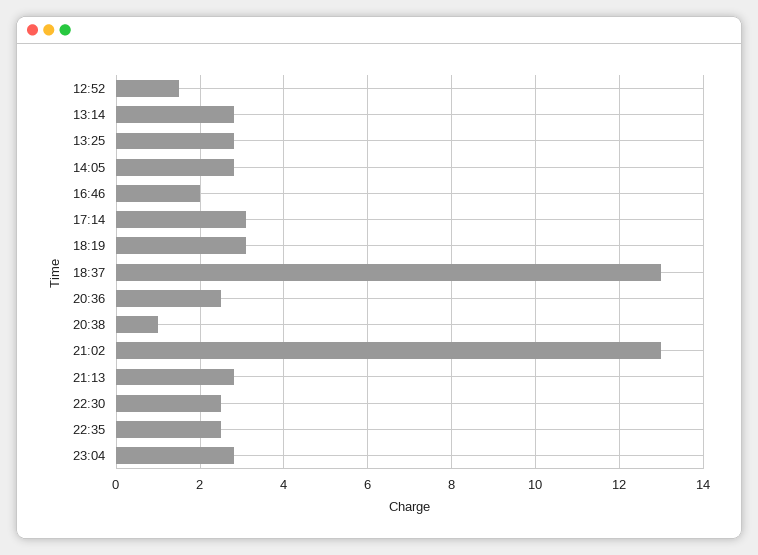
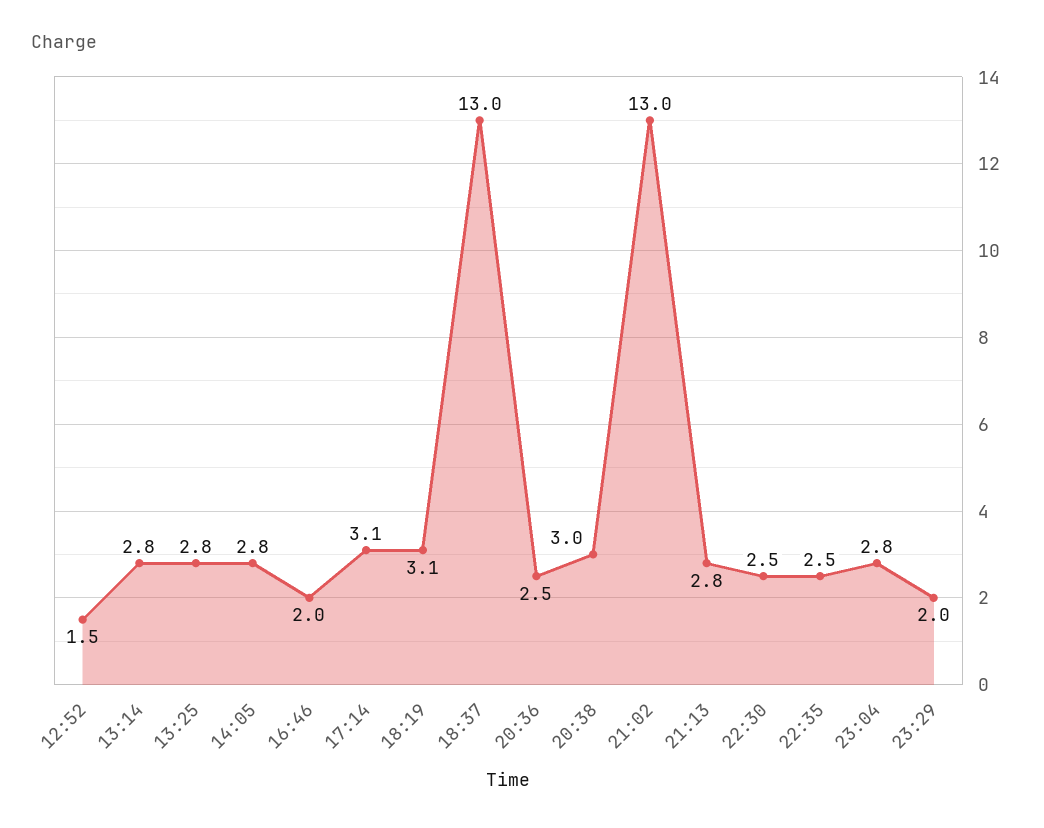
20:38: 1 -> 3
23:29: none -> 2

